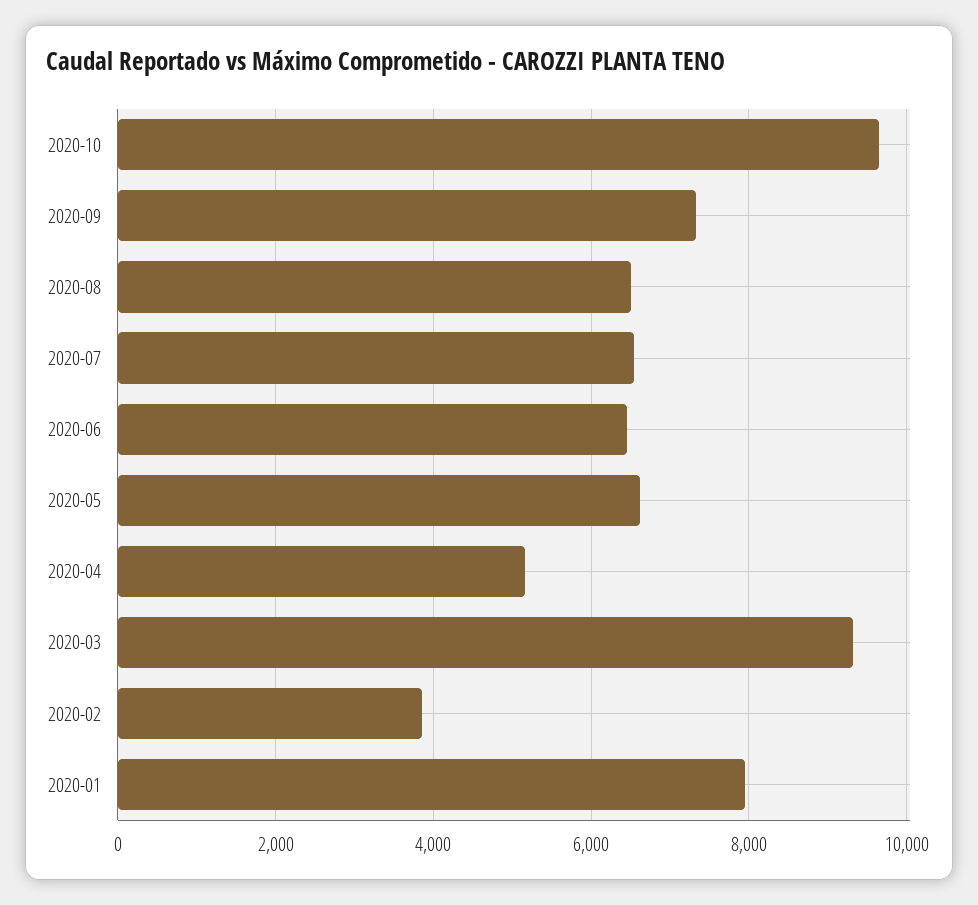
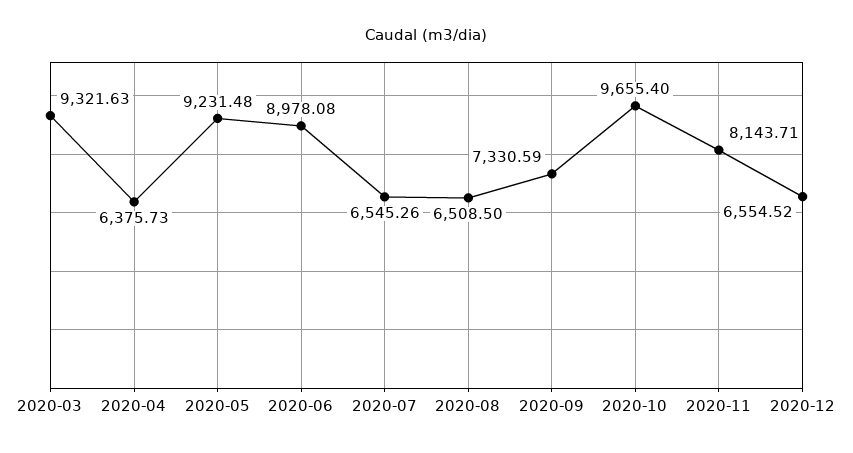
2020-06: 6400 -> 8978.08
2020-05: 6600 -> 9231.48
2020-04: 5200 -> 6375.73
2020-02: 3800 -> none
2020-01: 8000 -> none
2020-11: none -> 8143.71
2020-12: none -> 6554.52

